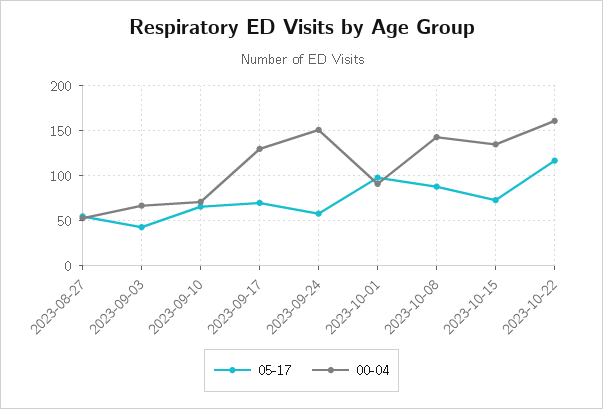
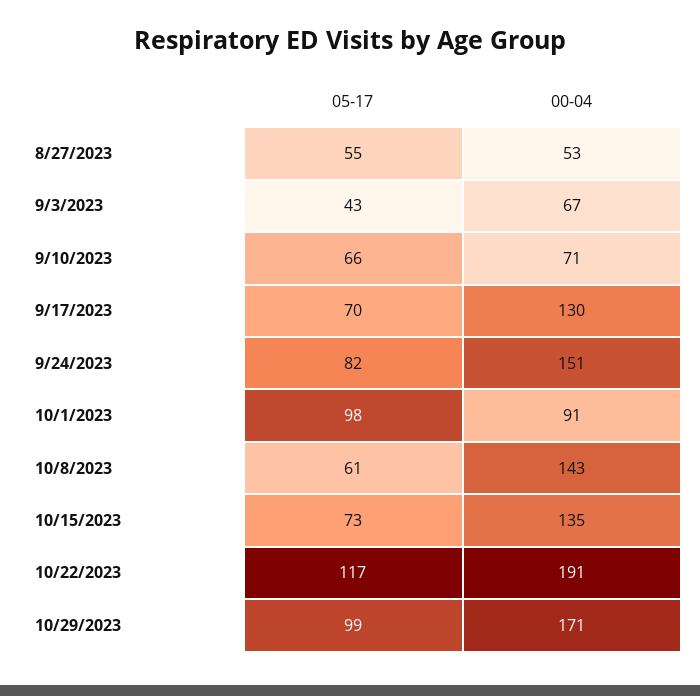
05-17, 2023-09-24: 60 -> 82
05-17, 2023-10-08: 90 -> 61
00-04, 2023-10-22: 160 -> 191
05-17, 10/29/2023: none -> 99
00-04, 10/29/2023: none -> 171

